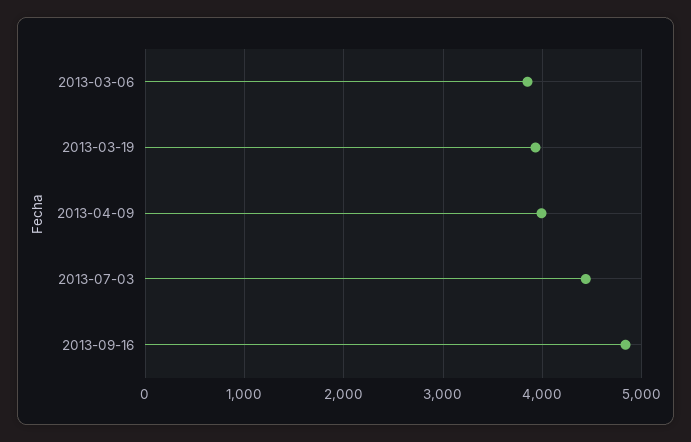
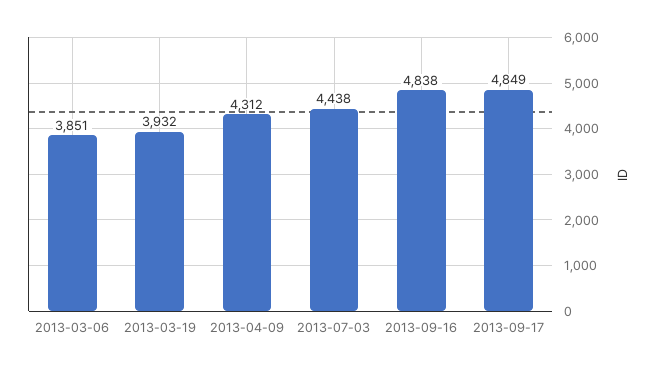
2013-04-09: 4000 -> 4312
2013-09-17: none -> 4849

